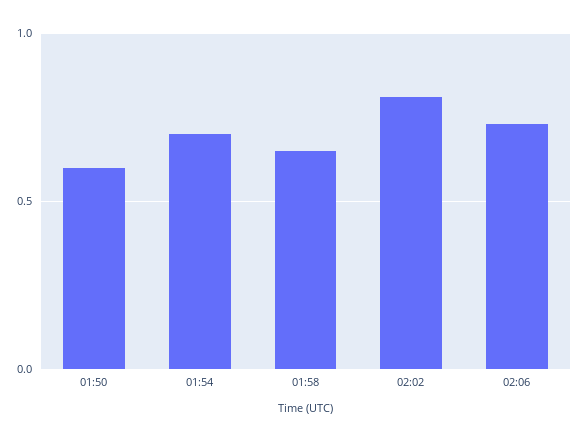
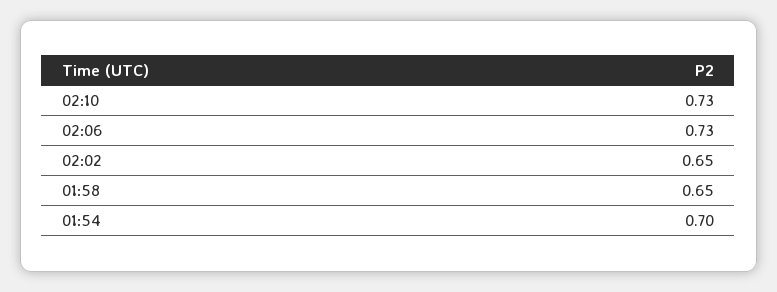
01:50: 0.6 -> none
02:02: 0.8 -> 0.65
02:10: none -> 0.73

